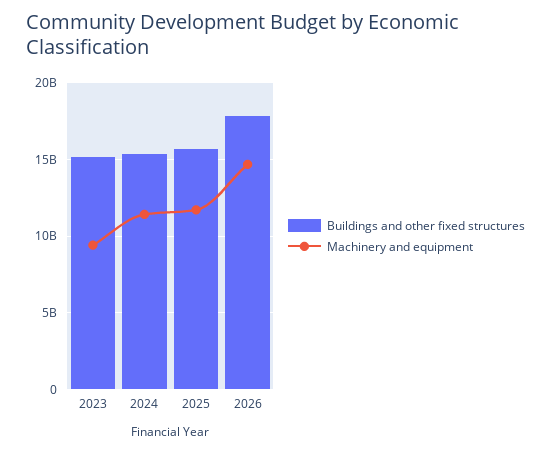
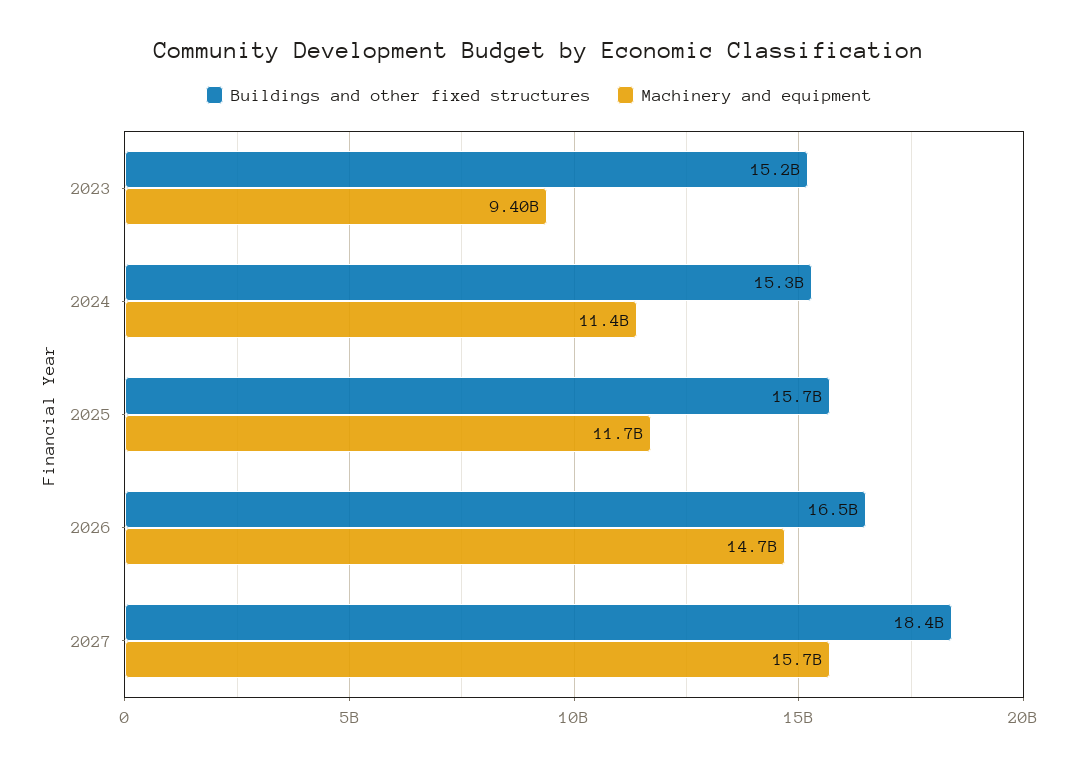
Buildings and other fixed structures, 2026: 18000000000 -> 16500000000
Buildings and other fixed structures, 2027: none -> 18400000000
Machinery and equipment, 2027: none -> 15700000000

